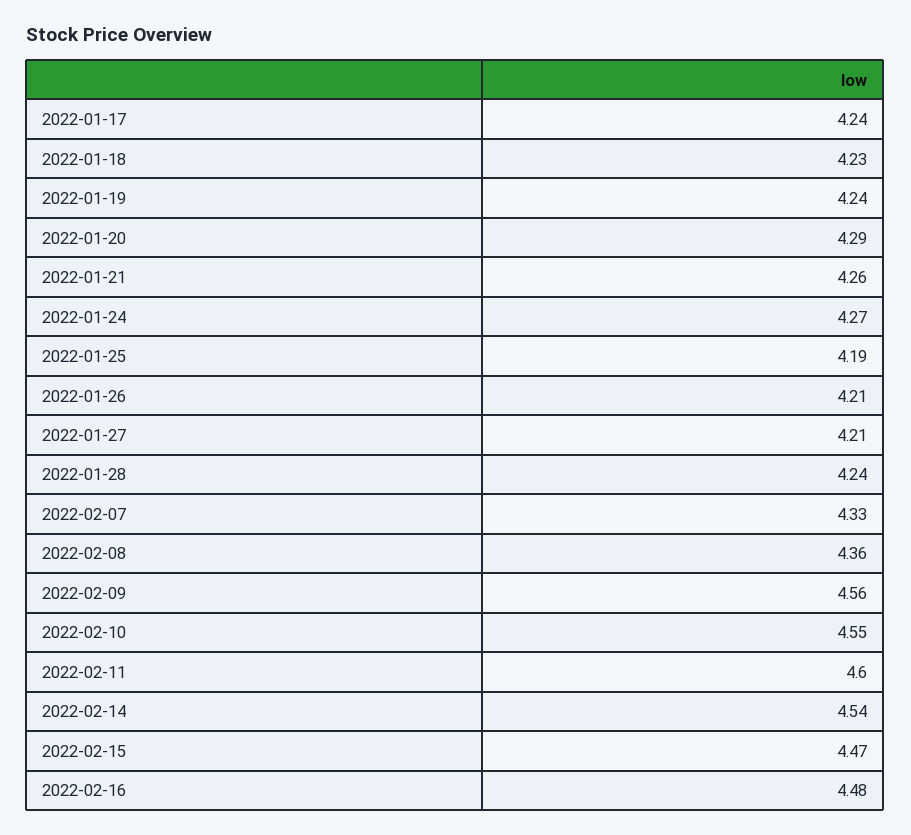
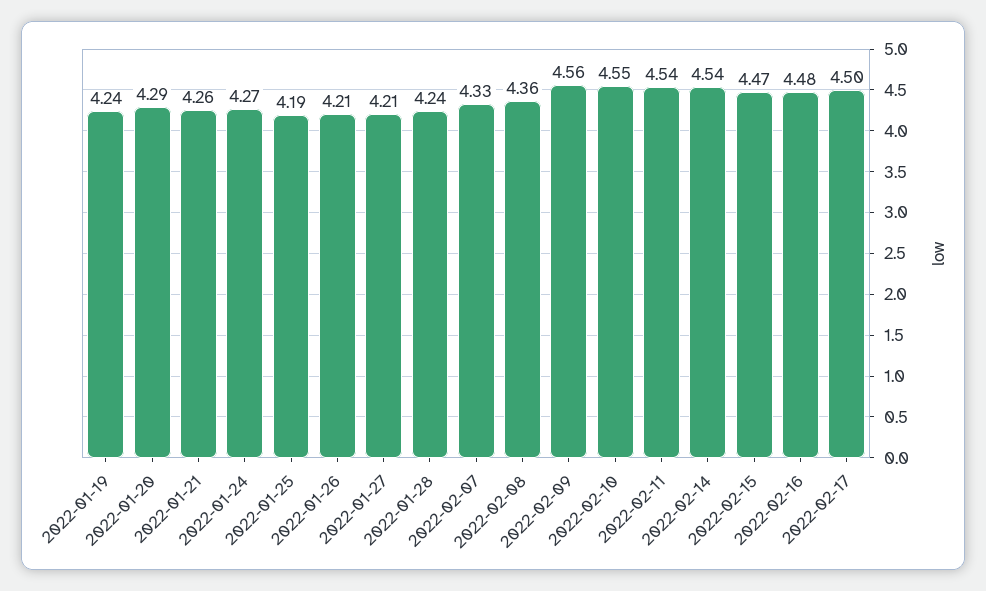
2022-01-17: 4.24 -> none
2022-01-18: 4.23 -> none
2022-02-11: 4.6 -> 4.54
2022-02-17: none -> 4.5

